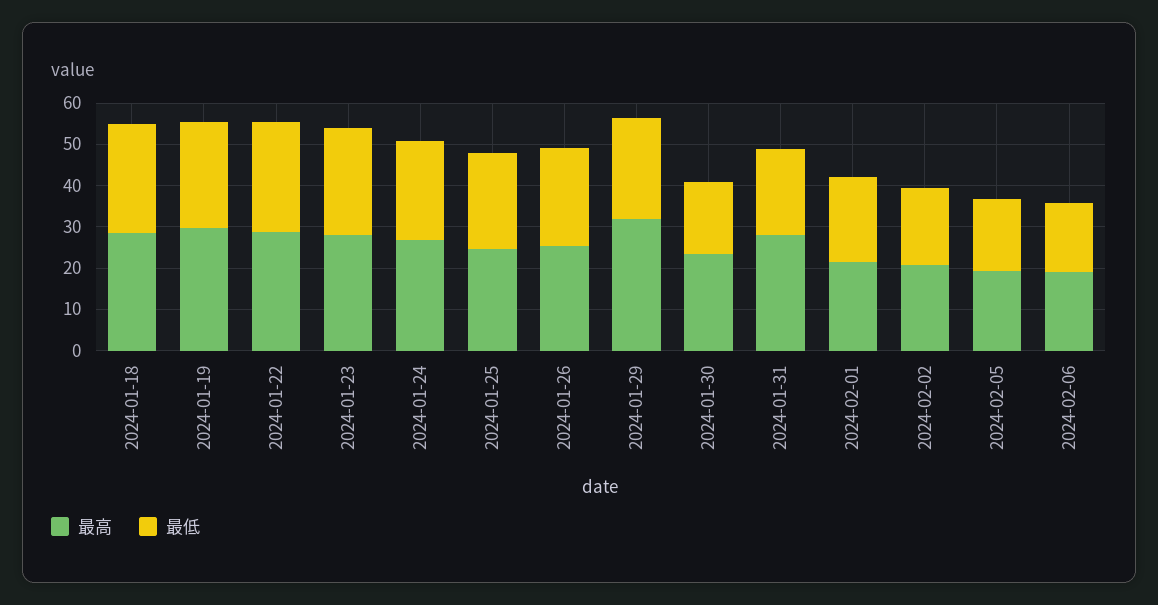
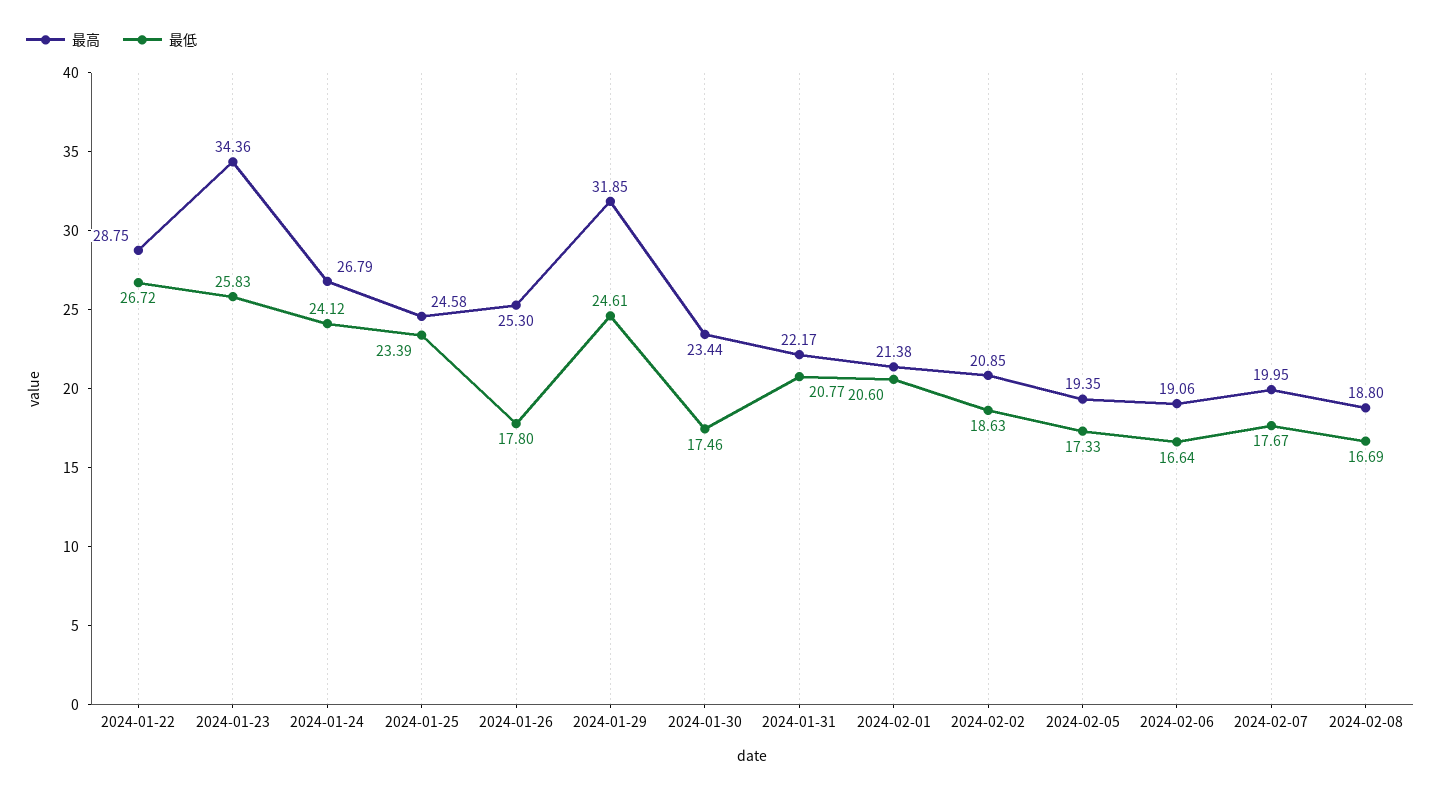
最高, 2024-01-18: 28 -> none
最低, 2024-01-18: 26 -> none
最高, 2024-01-19: 30 -> none
最低, 2024-01-19: 26 -> none
最高, 2024-01-23: 28 -> 34.36
最低, 2024-01-26: 24 -> 17.8
最高, 2024-01-31: 28 -> 22.17
最高, 2024-02-07: none -> 19.95
最低, 2024-02-07: none -> 17.67
最高, 2024-02-08: none -> 18.8
最低, 2024-02-08: none -> 16.69

